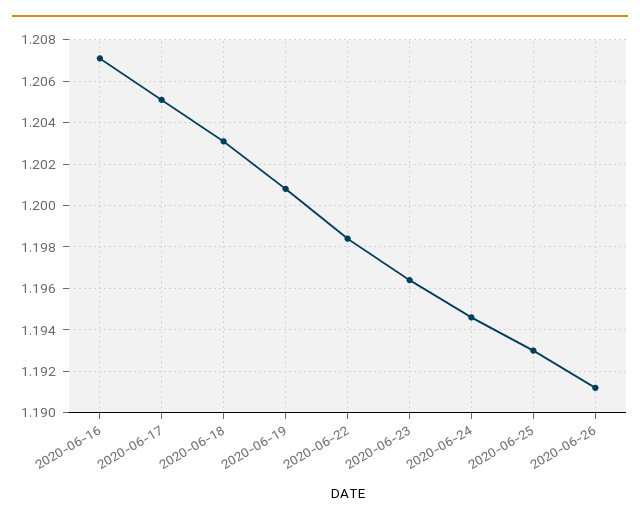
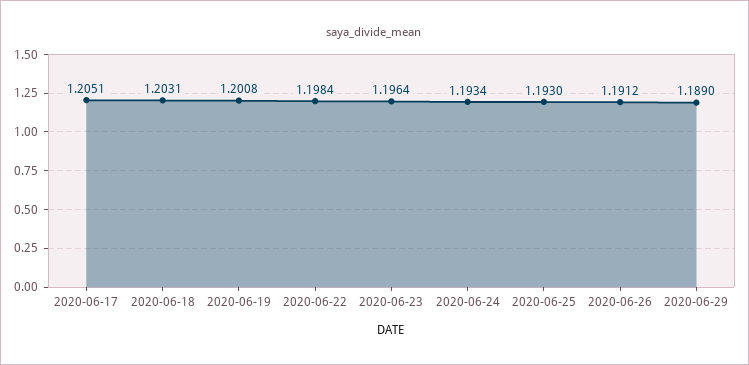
2020-06-16: 1.207 -> none
2020-06-24: 1.1945 -> 1.1934
2020-06-29: none -> 1.189

